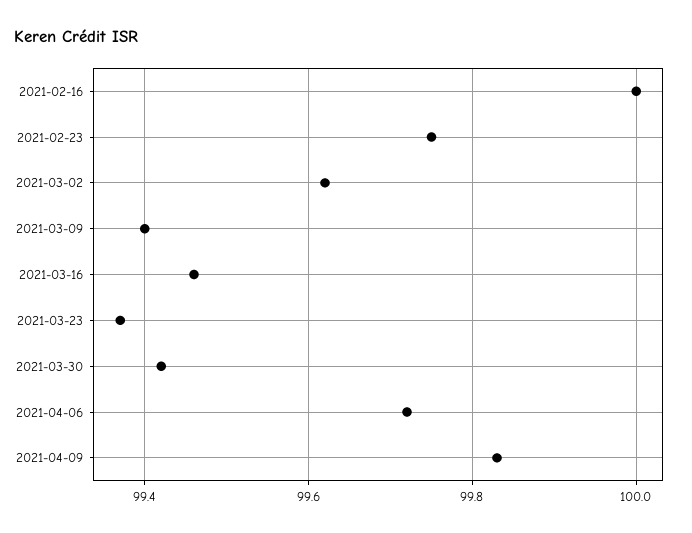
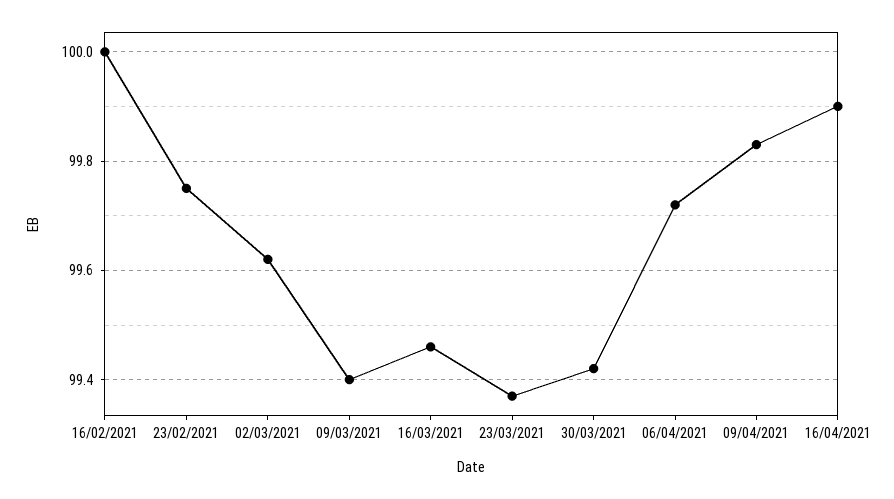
16/04/2021: none -> 99.9

